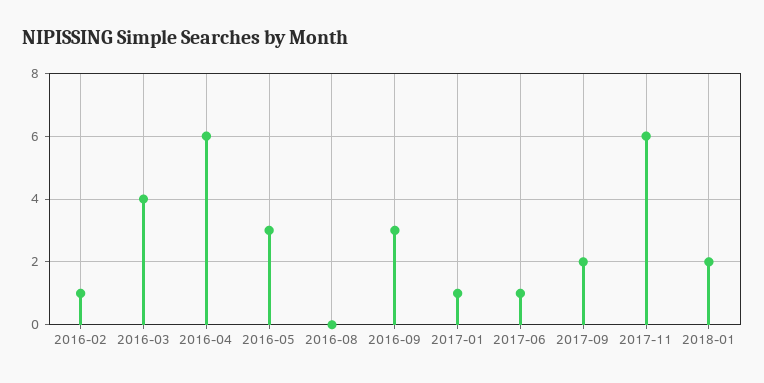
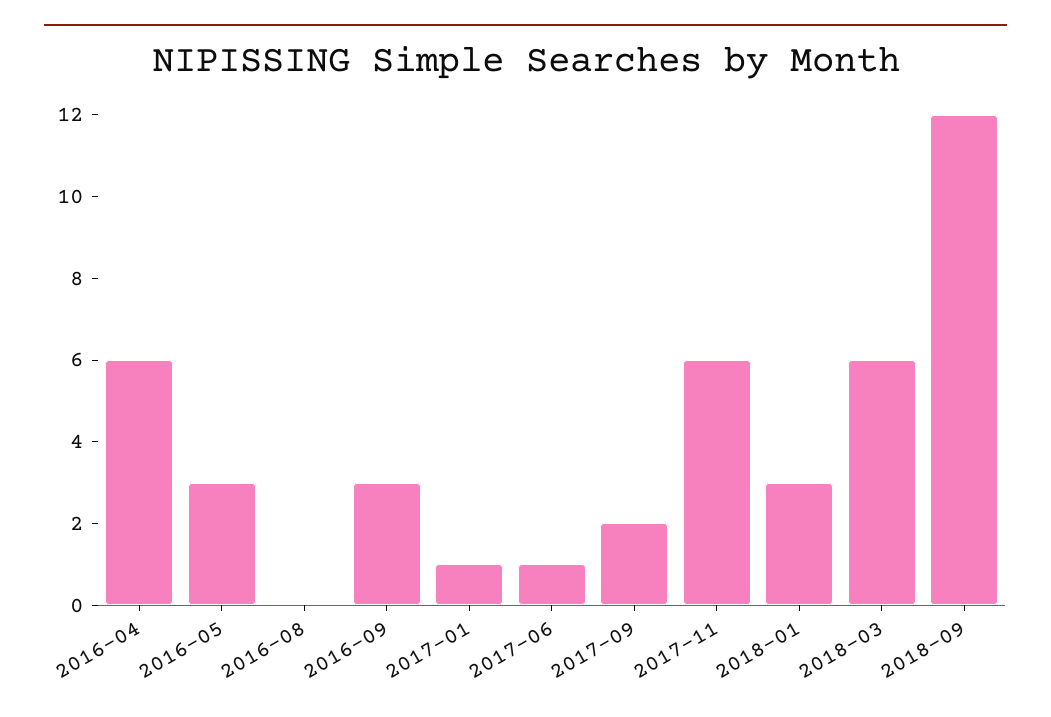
2016-02: 1 -> none
2016-03: 4 -> none
2018-01: 2 -> 3
2018-03: none -> 6
2018-09: none -> 12

